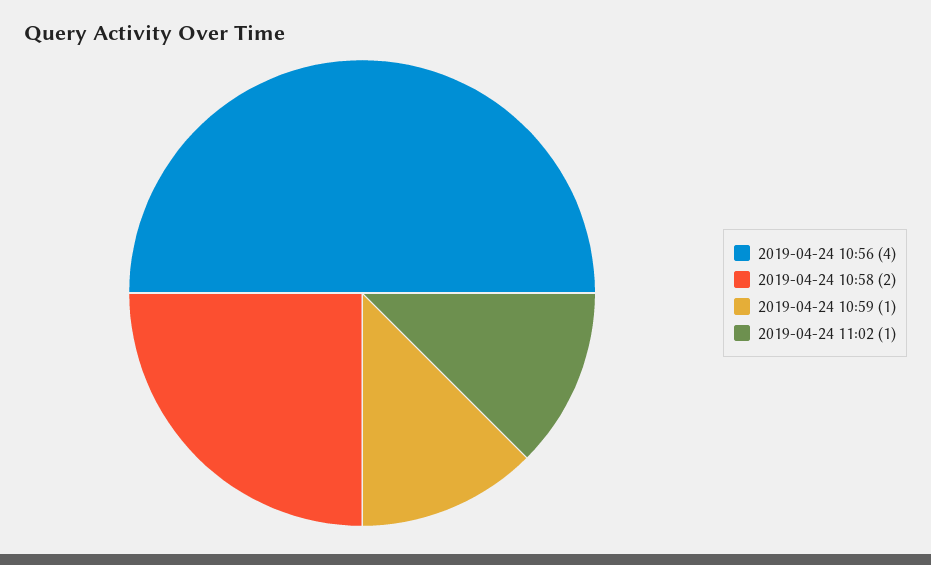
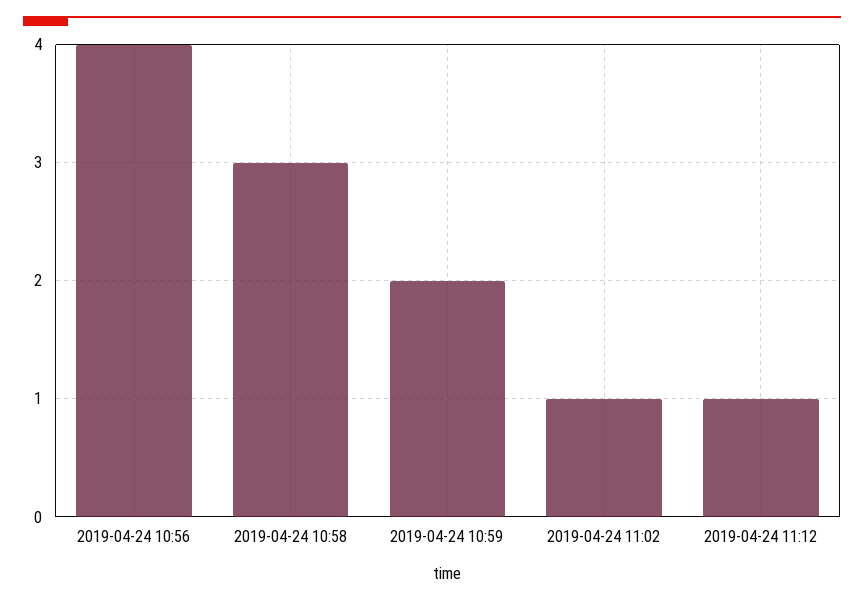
2019-04-24 10:58: 2 -> 3
2019-04-24 10:59: 1 -> 2
2019-04-24 11:12: none -> 1

